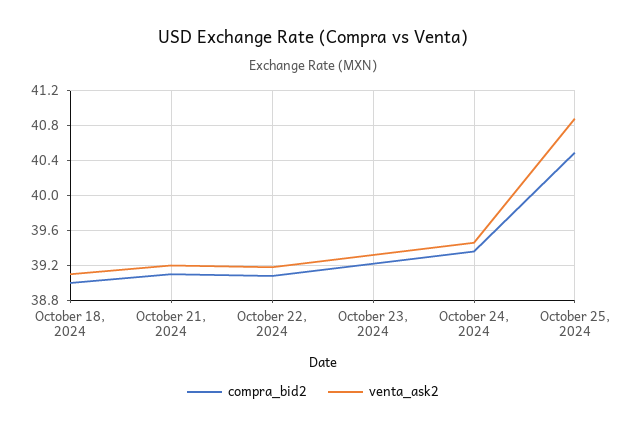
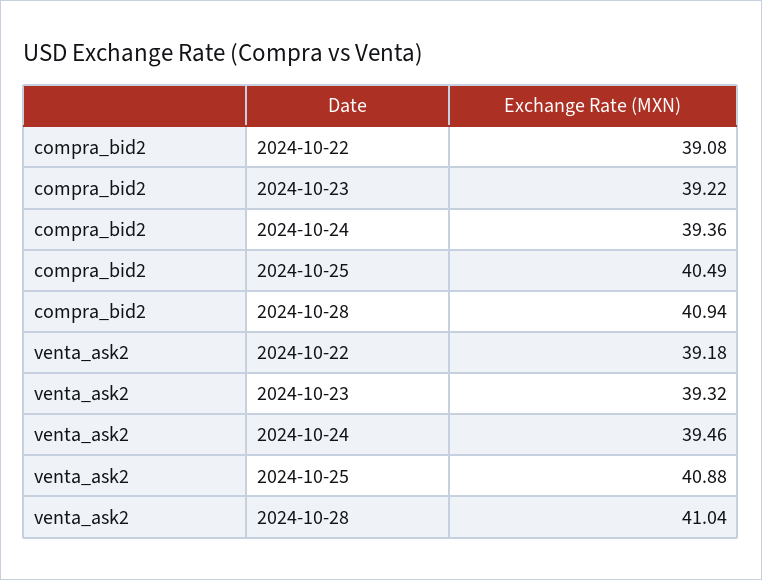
compra_bid2, October 18, 2024: 39 -> none
venta_ask2, October 18, 2024: 39.1 -> none
compra_bid2, October 21, 2024: 39.1 -> none
venta_ask2, October 21, 2024: 39.2 -> none
compra_bid2, 2024-10-28: none -> 40.94
venta_ask2, 2024-10-28: none -> 41.04

